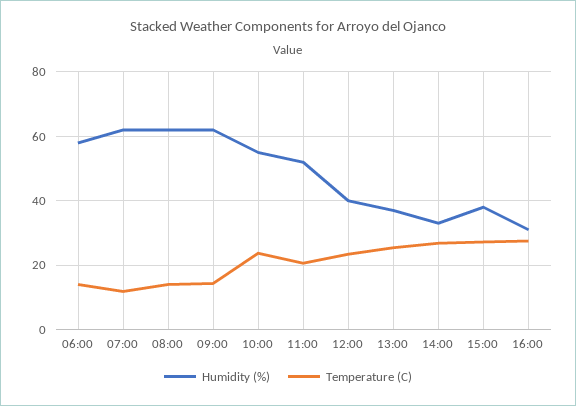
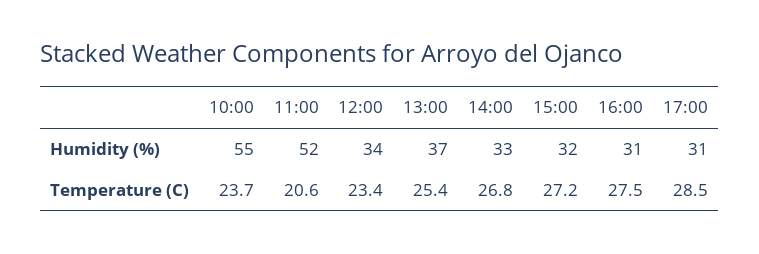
Humidity (%), 06:00: 58 -> none
Temperature (C), 06:00: 14 -> none
Humidity (%), 07:00: 62 -> none
Temperature (C), 07:00: 12 -> none
Humidity (%), 08:00: 62 -> none
Temperature (C), 08:00: 14 -> none
Humidity (%), 09:00: 62 -> none
Temperature (C), 09:00: 14 -> none
Humidity (%), 12:00: 40 -> 34
Humidity (%), 15:00: 38 -> 32
Humidity (%), 17:00: none -> 31
Temperature (C), 17:00: none -> 28.5

